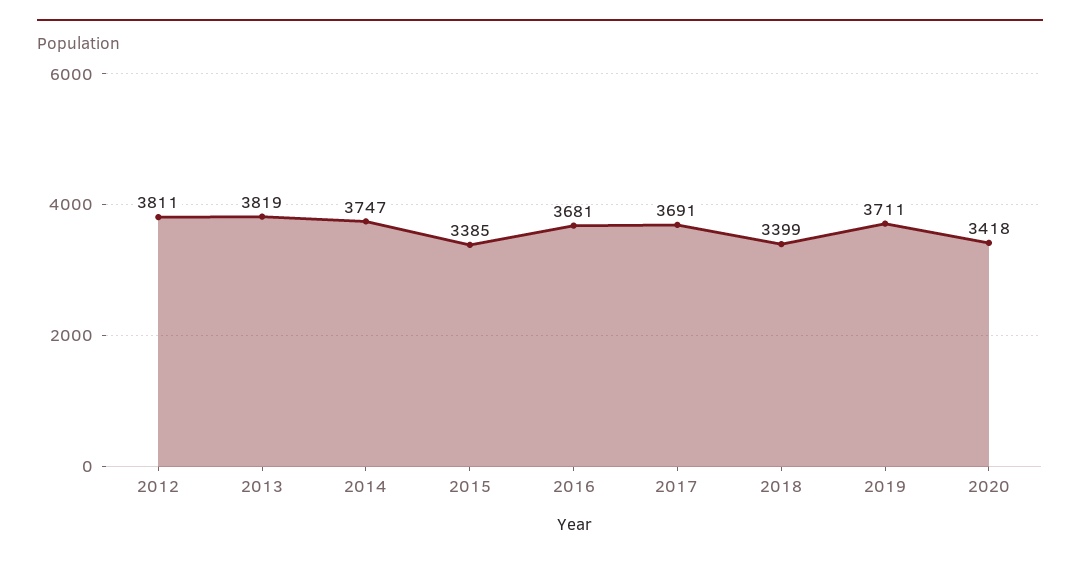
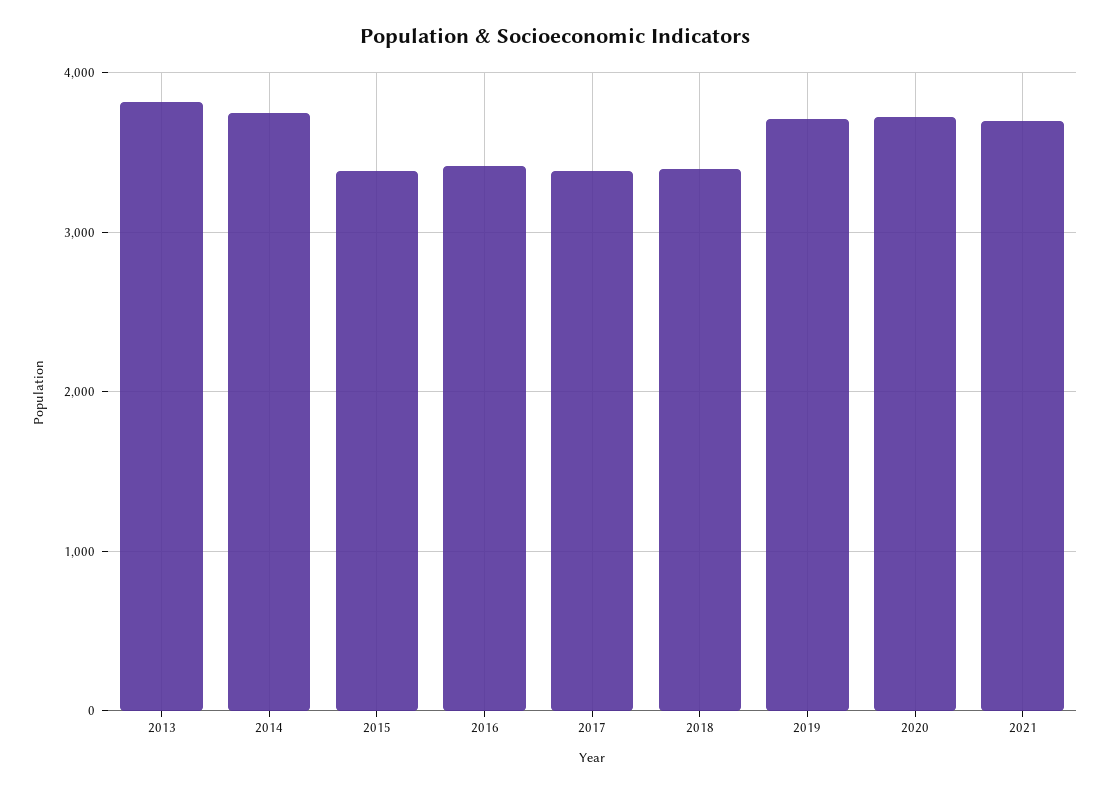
2012: 3811 -> none
2016: 3681 -> 3400
2017: 3691 -> 3400
2020: 3418 -> 3700
2021: none -> 3700

